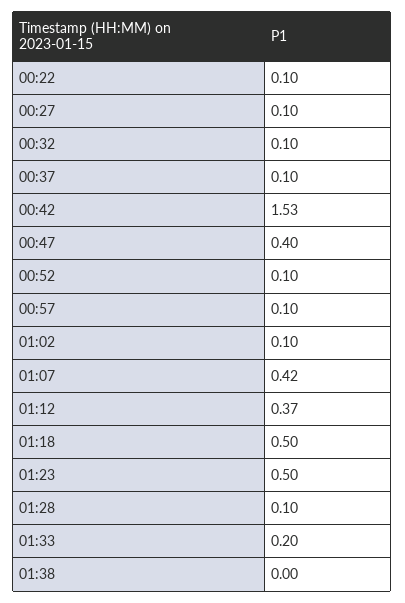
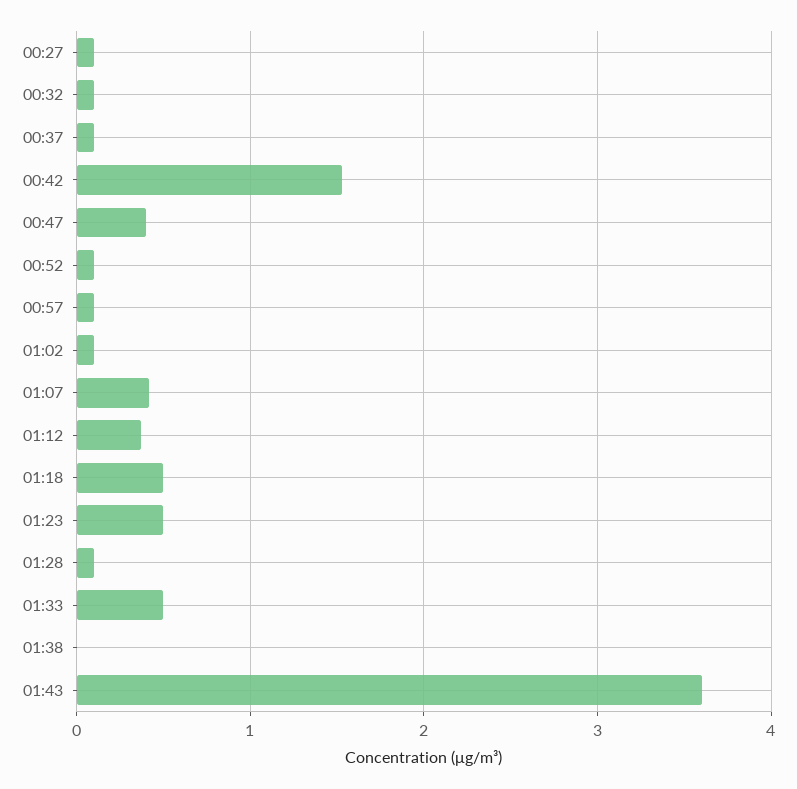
00:22: 0.1 -> none
01:33: 0.2 -> 0.5
01:43: none -> 3.6

